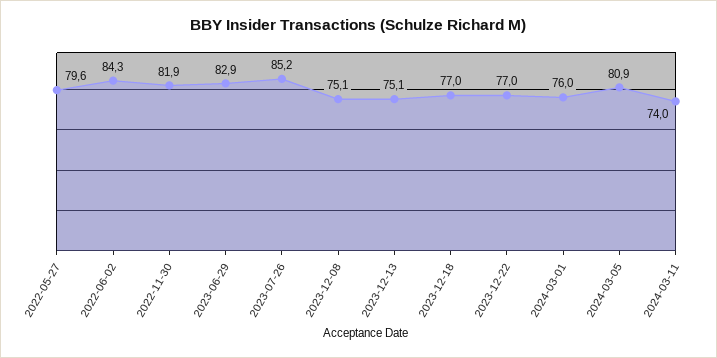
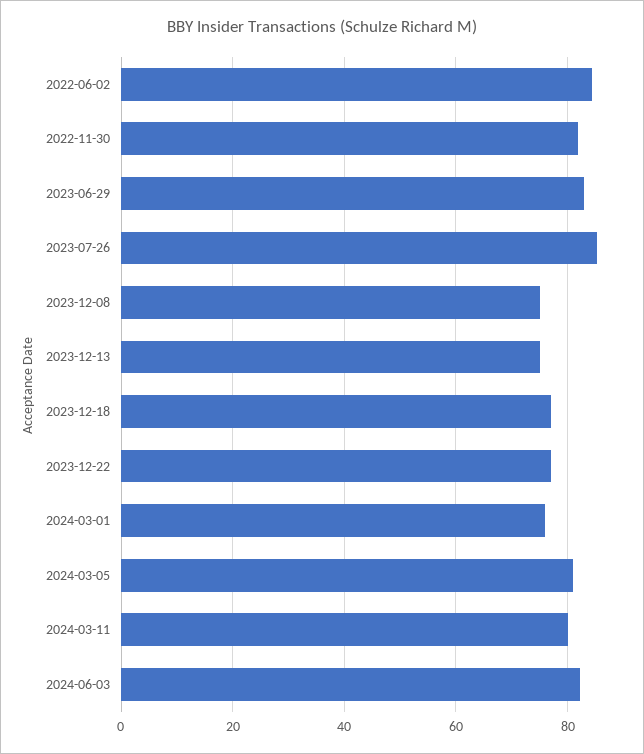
2022-05-27: 79.6 -> none
2024-03-11: 74 -> 80
2024-06-03: none -> 82

